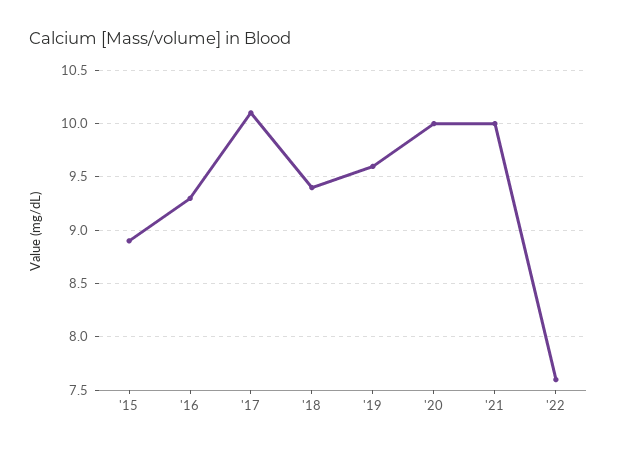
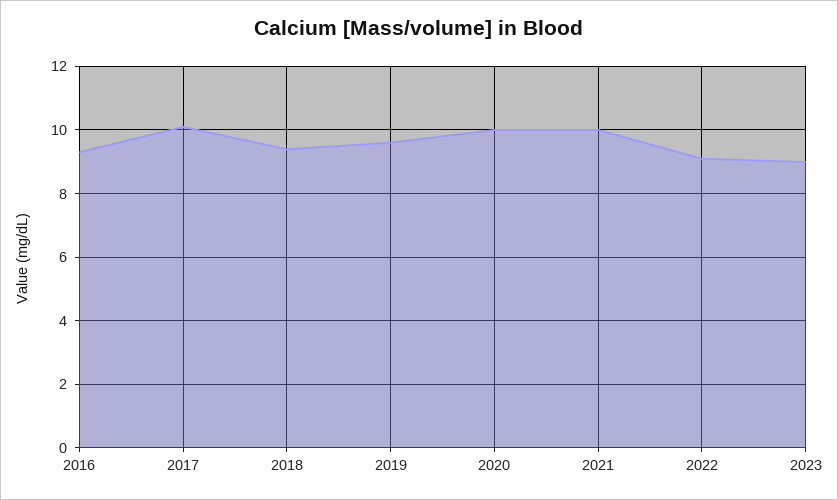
'15: 8.9 -> none
'22: 7.6 -> 9
2023: none -> 9

